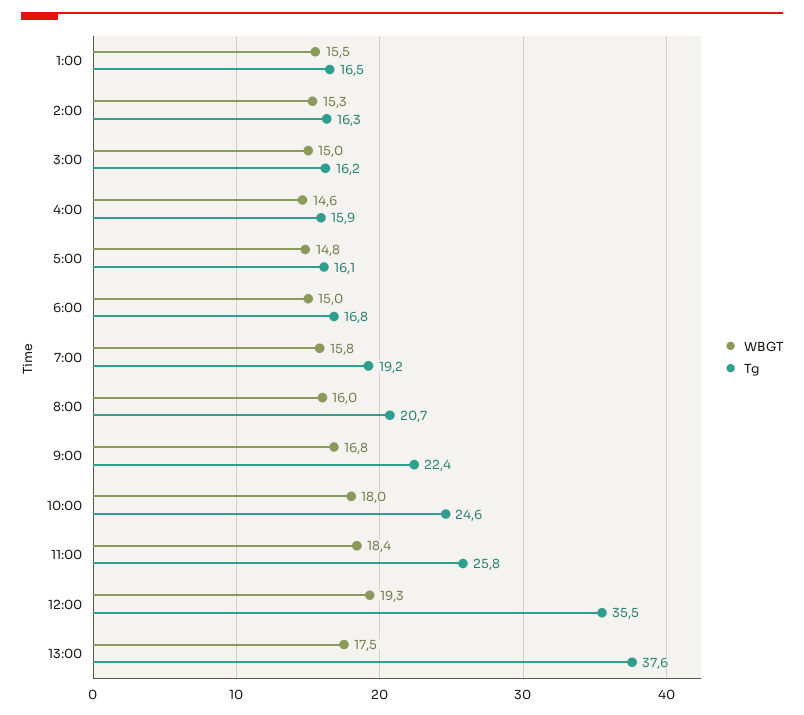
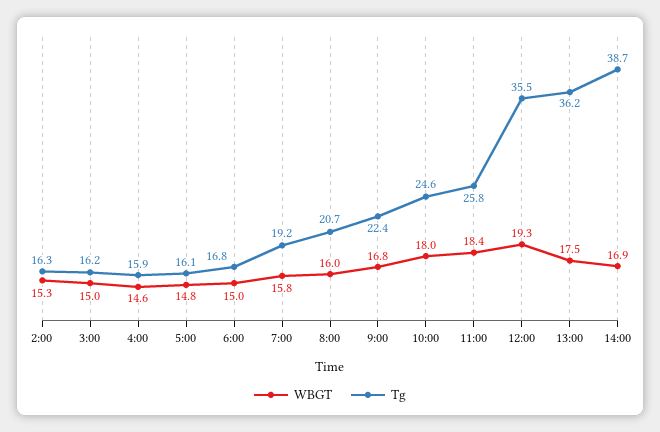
WBGT, 1:00: 15.5 -> none
Tg, 1:00: 16.5 -> none
Tg, 13:00: 37.6 -> 36.2
WBGT, 14:00: none -> 16.9
Tg, 14:00: none -> 38.7

